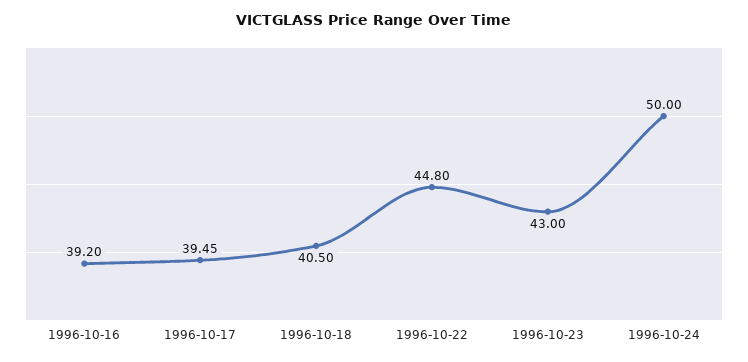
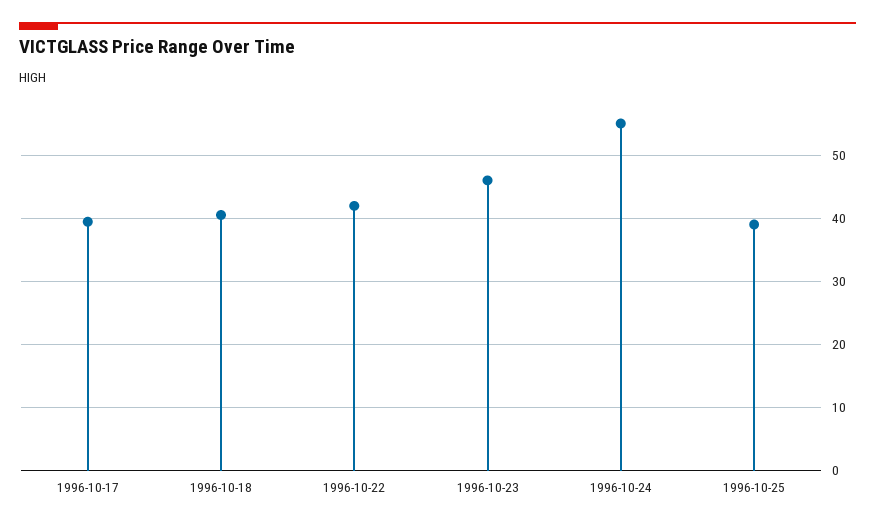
1996-10-16: 39.2 -> none
1996-10-22: 44.8 -> 42
1996-10-23: 43 -> 46
1996-10-24: 50 -> 55
1996-10-25: none -> 39

